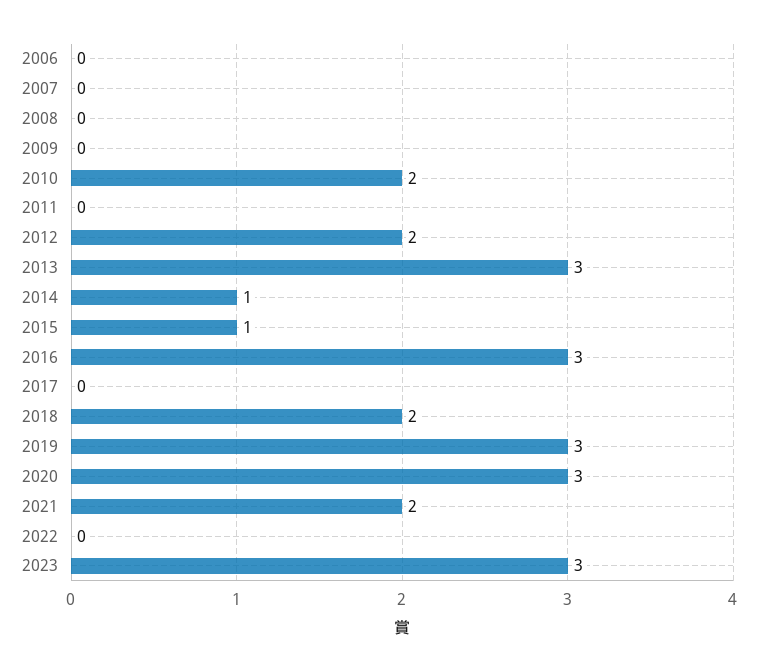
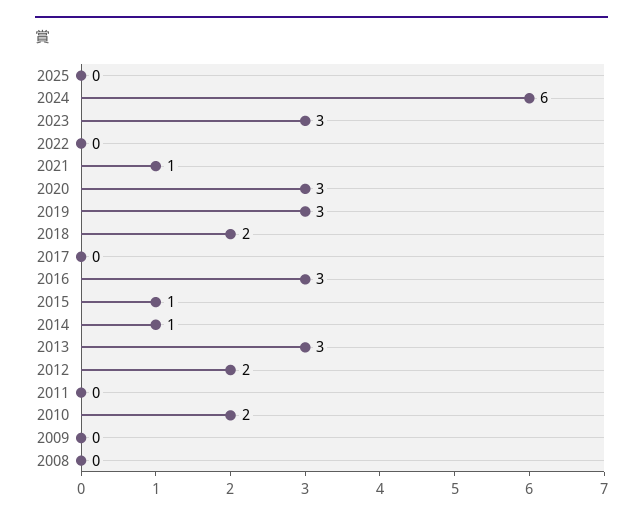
2006: 0 -> none
2007: 0 -> none
2021: 2 -> 1
2025: none -> 0
2024: none -> 6

